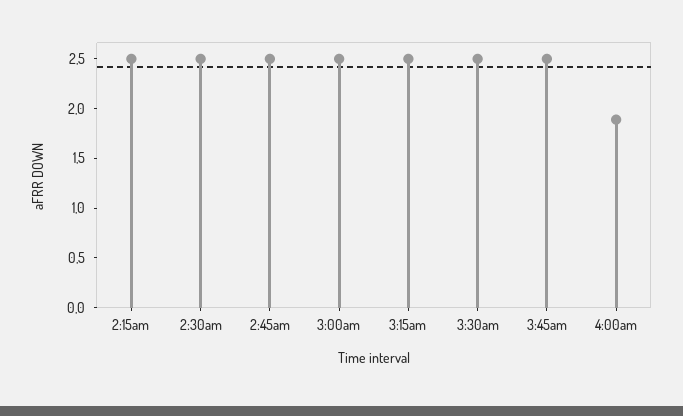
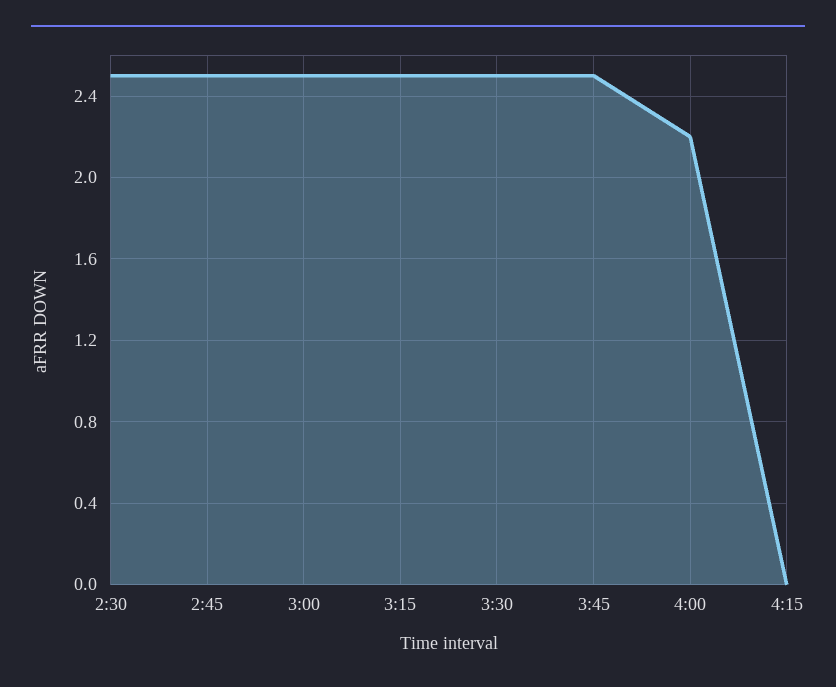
2:15am: 2.5 -> none
4:00am: 1.9 -> 2.2
4:15: none -> 0

